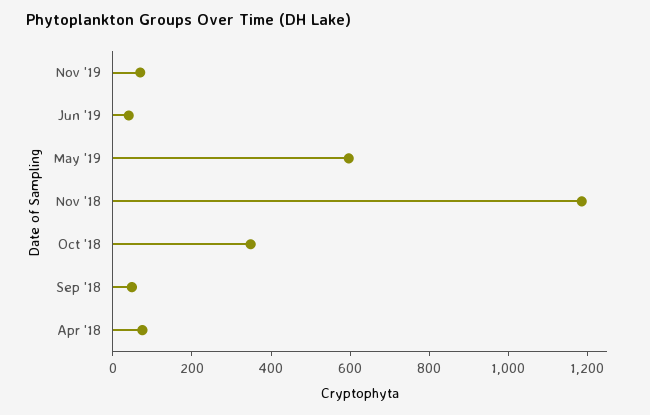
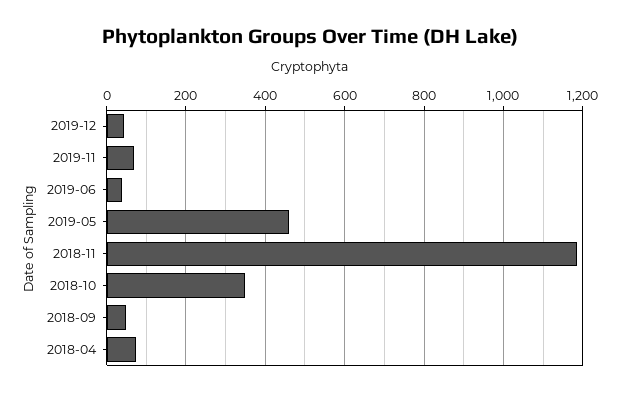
May '19: 600 -> 460
2019-12: none -> 40

